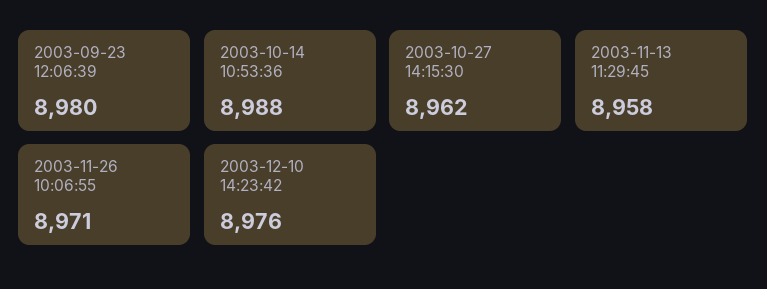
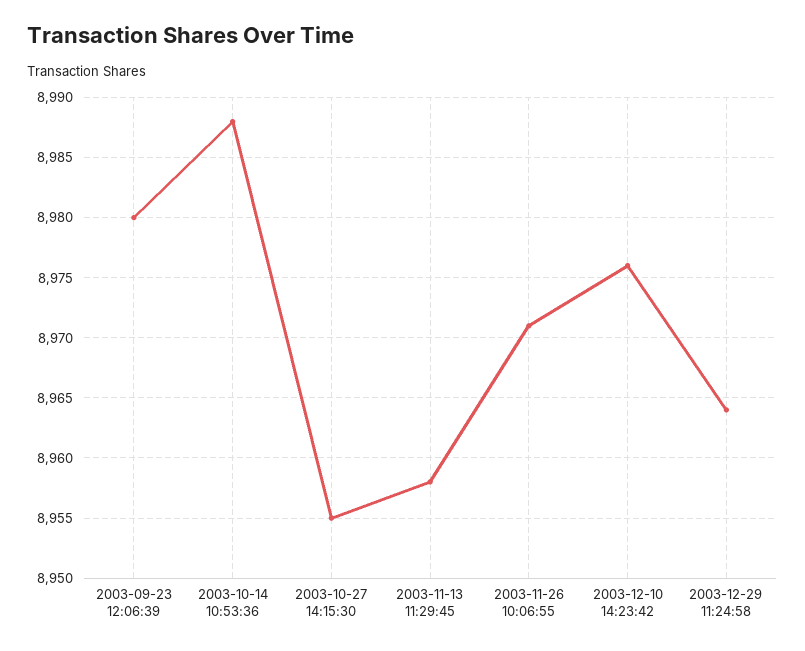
2003-10-27 14:15:30: 8962 -> 8955
2003-12-29 11:24:58: none -> 8964

